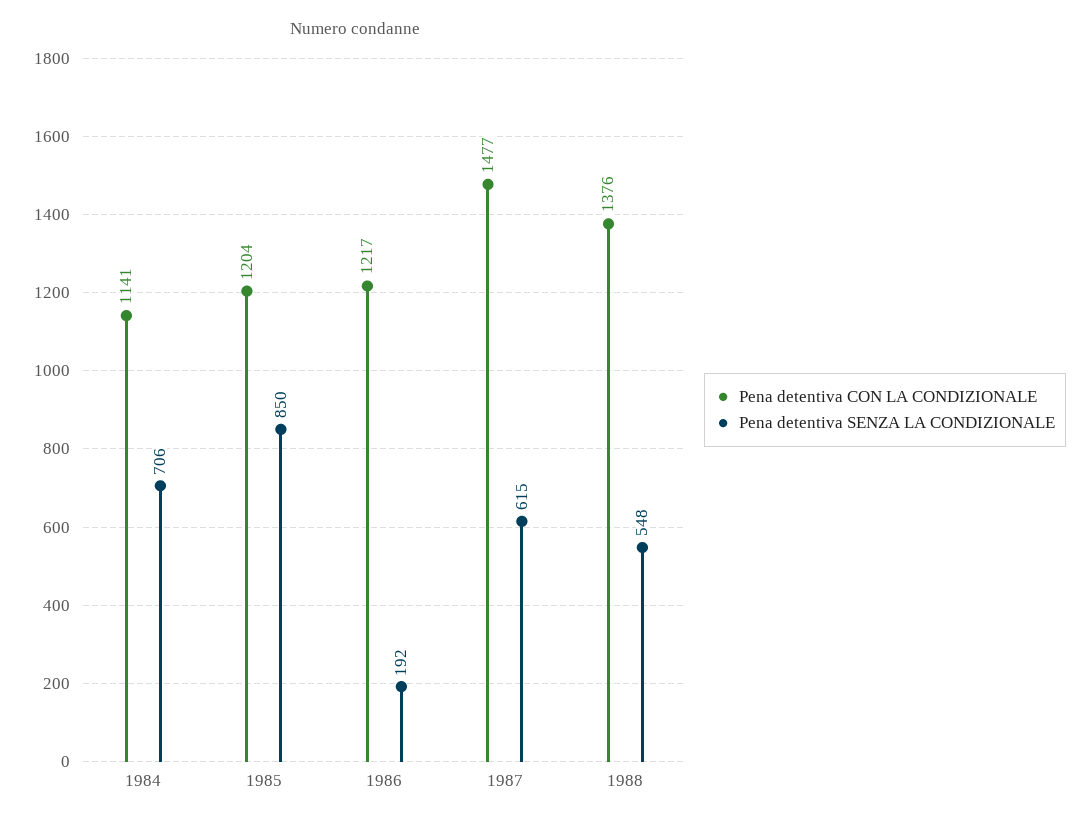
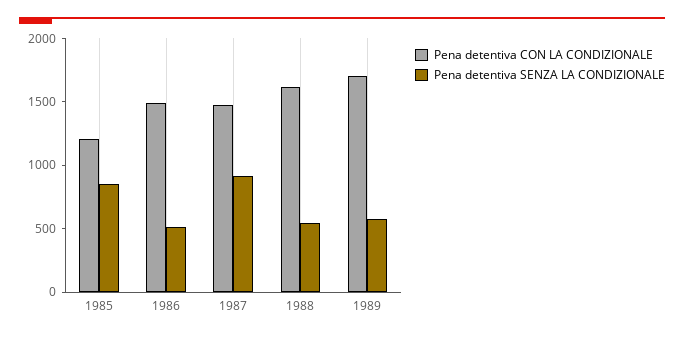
Pena detentiva CON LA CONDIZIONALE, 1984: 1141 -> none
Pena detentiva SENZA LA CONDIZIONALE, 1984: 706 -> none
Pena detentiva CON LA CONDIZIONALE, 1986: 1217 -> 1500
Pena detentiva SENZA LA CONDIZIONALE, 1986: 192 -> 500
Pena detentiva SENZA LA CONDIZIONALE, 1987: 615 -> 900
Pena detentiva CON LA CONDIZIONALE, 1988: 1376 -> 1600
Pena detentiva CON LA CONDIZIONALE, 1989: none -> 1700
Pena detentiva SENZA LA CONDIZIONALE, 1989: none -> 600

